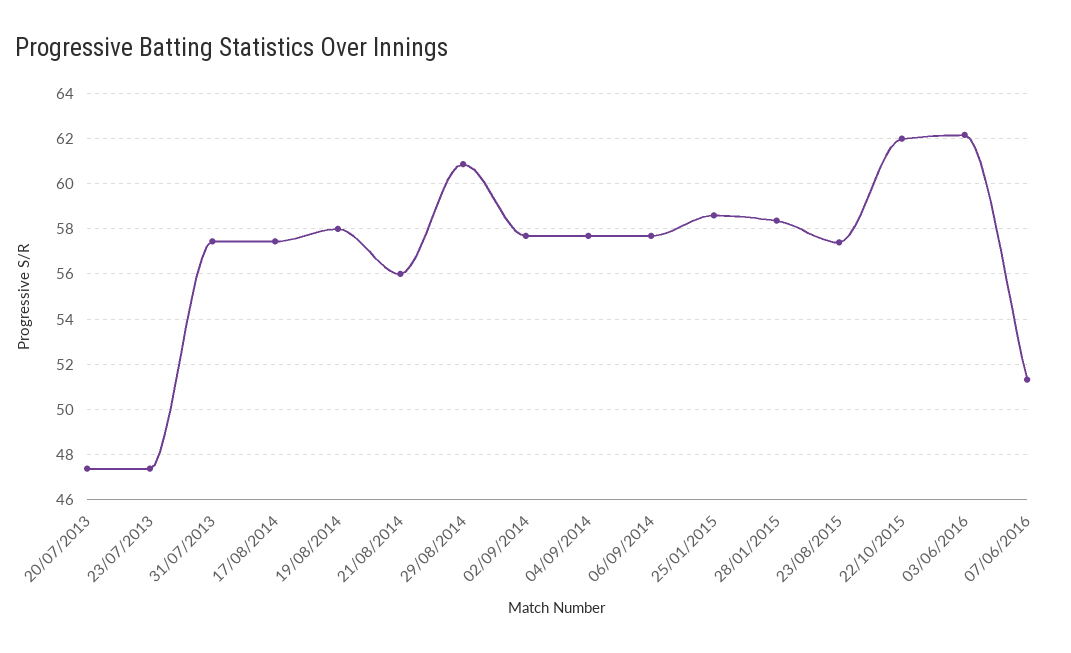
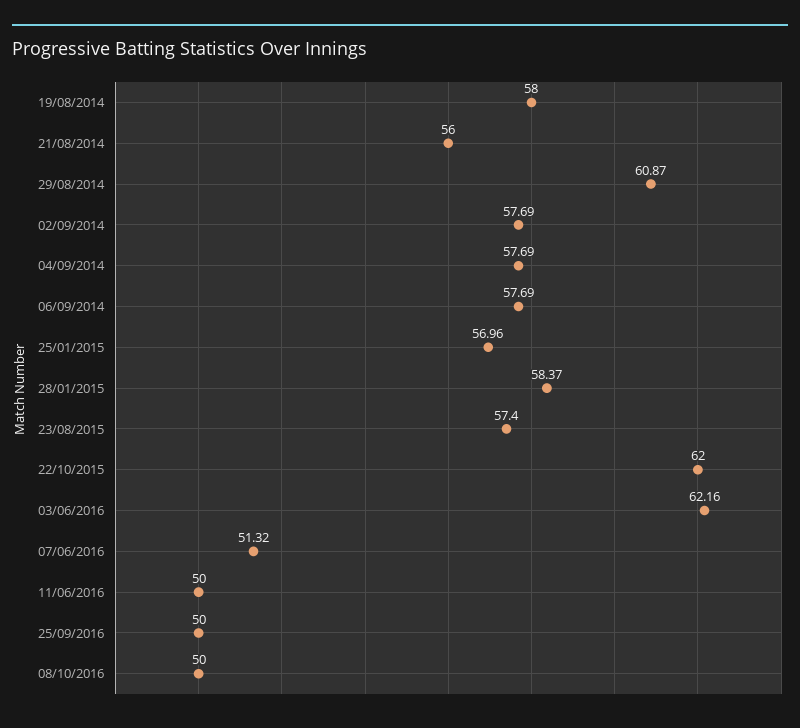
20/07/2013: 47.5 -> none
23/07/2013: 47.5 -> none
31/07/2013: 57.5 -> none
17/08/2014: 57.5 -> none
25/01/2015: 58.5 -> 56.96
11/06/2016: none -> 50
25/09/2016: none -> 50
08/10/2016: none -> 50

